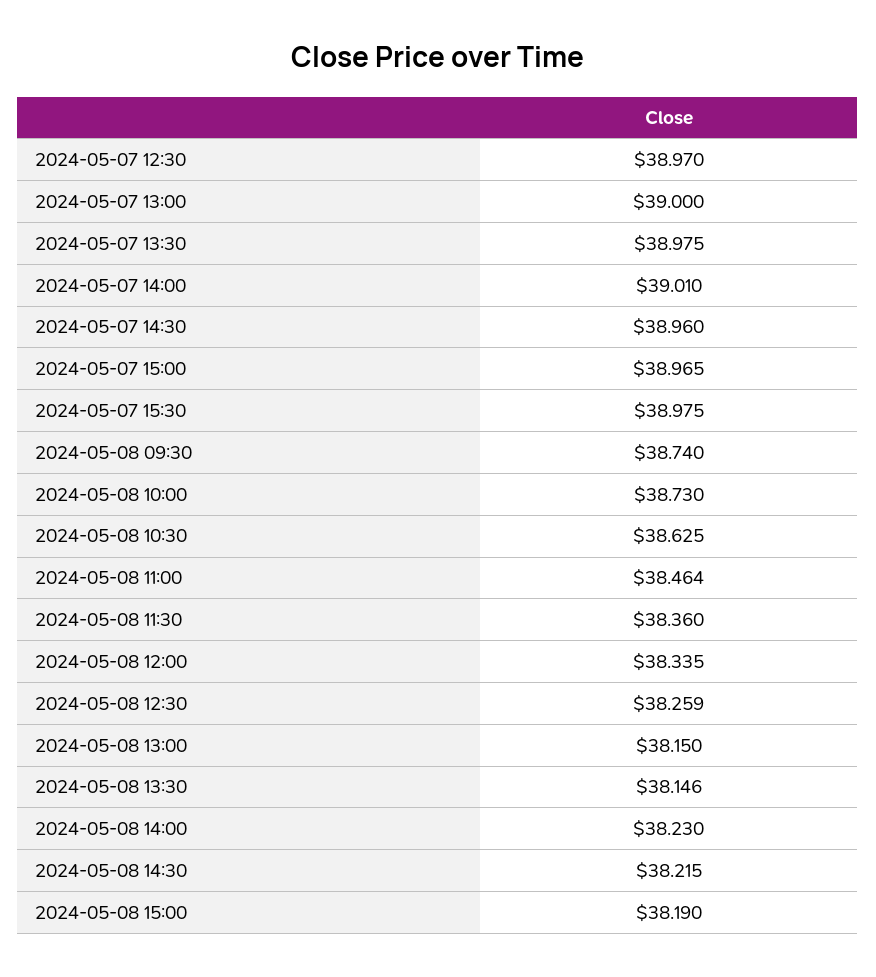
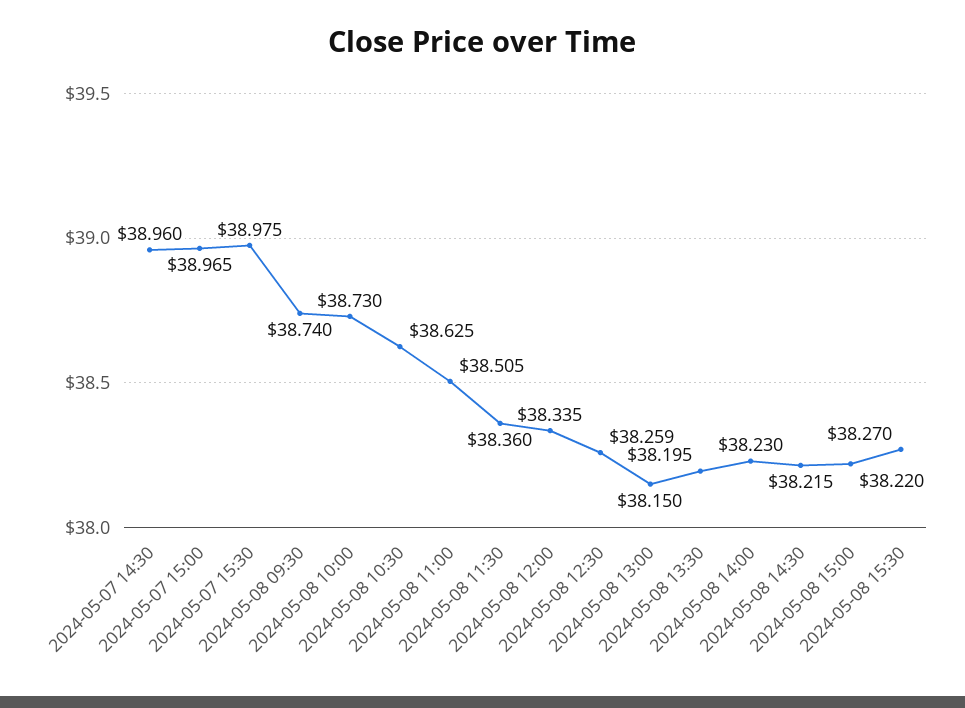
2024-05-07 12:30: 38.97 -> none
2024-05-07 13:00: 39 -> none
2024-05-07 13:30: 38.975 -> none
2024-05-07 14:00: 39.01 -> none
2024-05-08 11:00: 38.464 -> 38.505
2024-05-08 13:30: 38.146 -> 38.195
2024-05-08 15:00: 38.19 -> 38.22
2024-05-08 15:30: none -> 38.27

